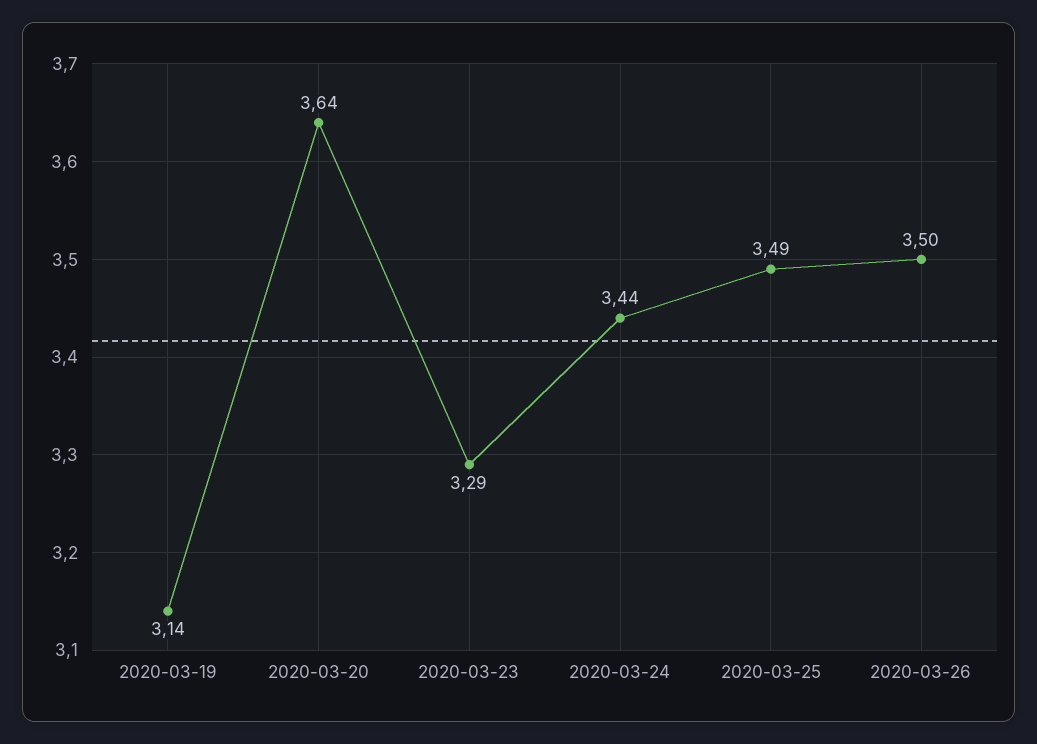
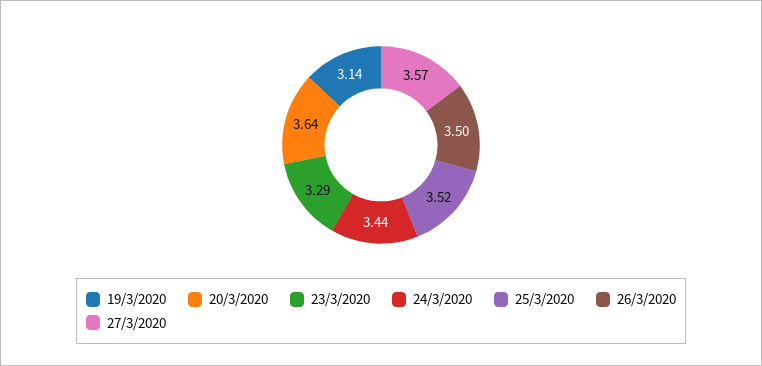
2020-03-25: 3.49 -> 3.52
27/3/2020: none -> 3.57

